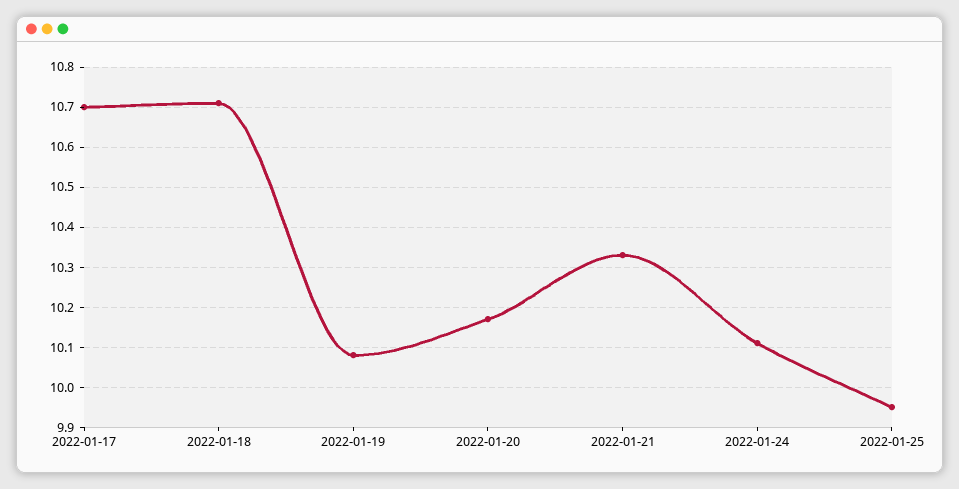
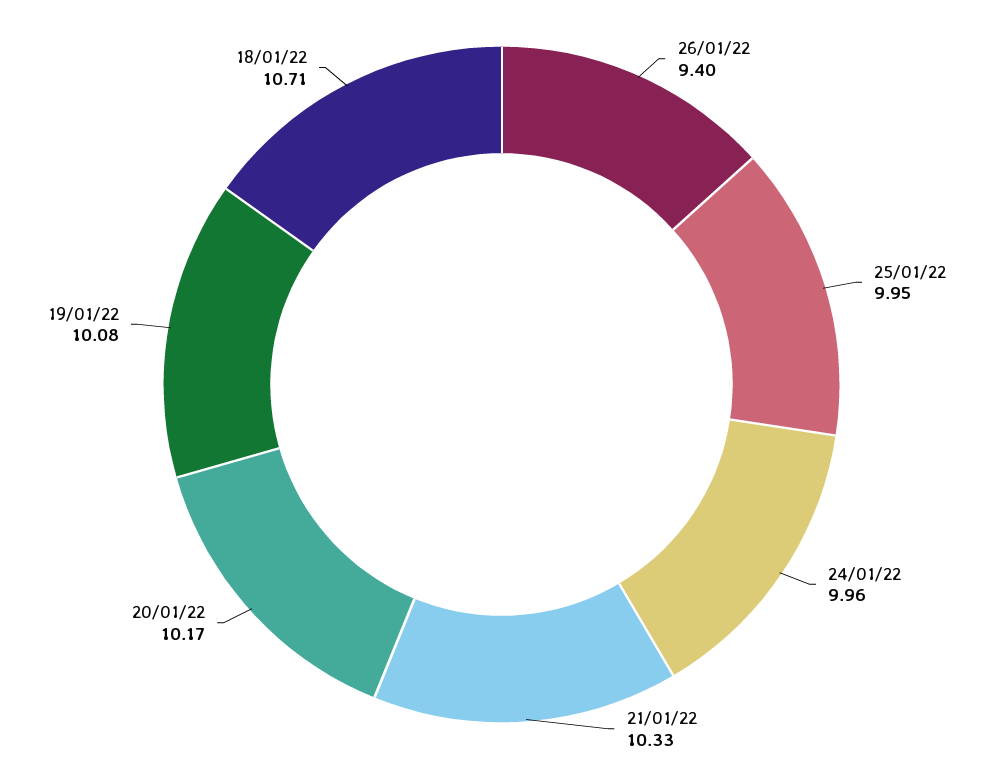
2022-01-17: 10.7 -> none
2022-01-24: 10.1 -> 9.96
26/01/22: none -> 9.4

